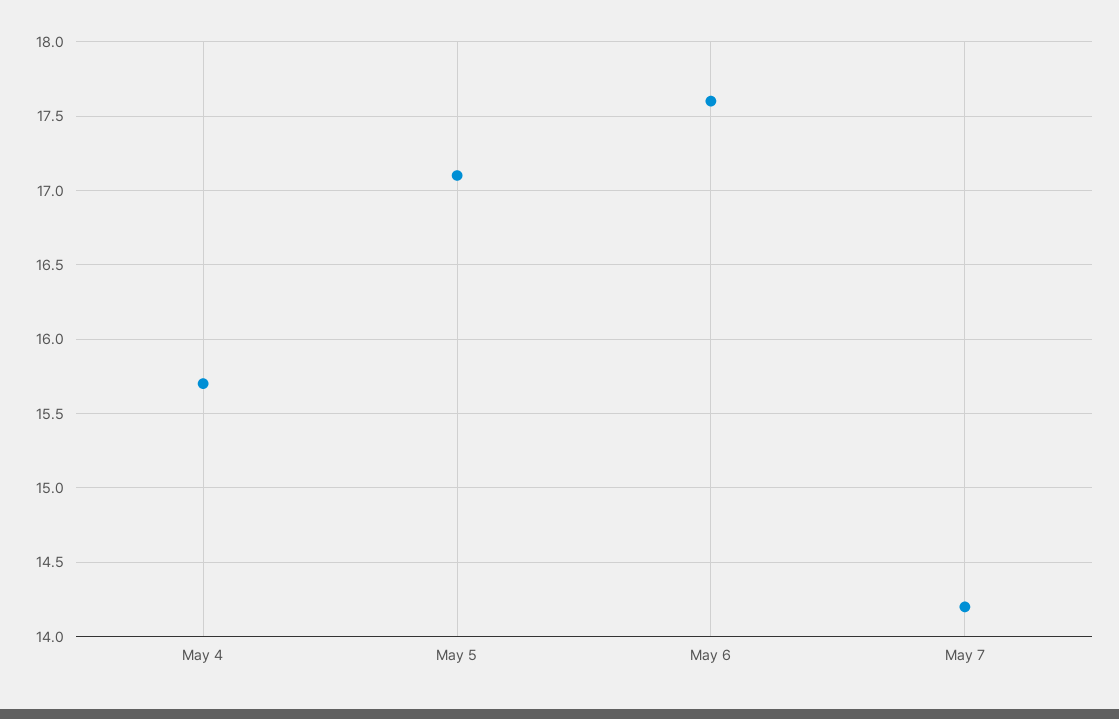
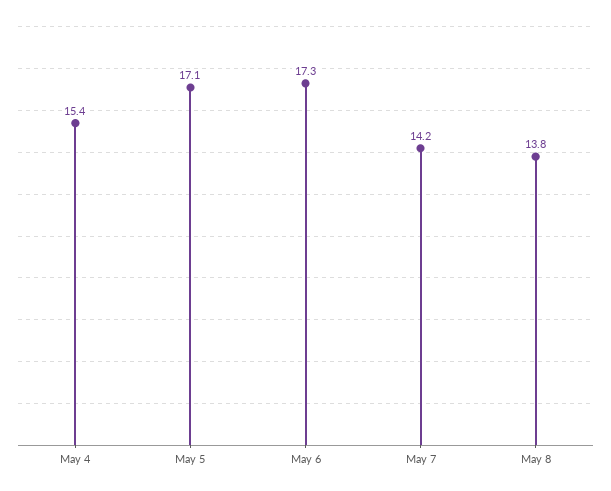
May 4: 15.7 -> 15.4
May 6: 17.6 -> 17.3
May 8: none -> 13.8

